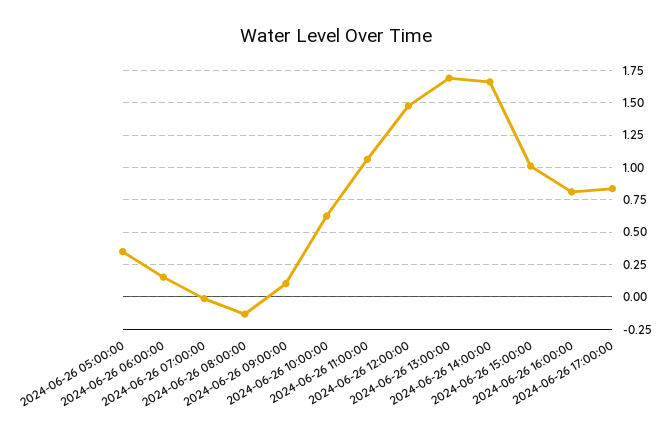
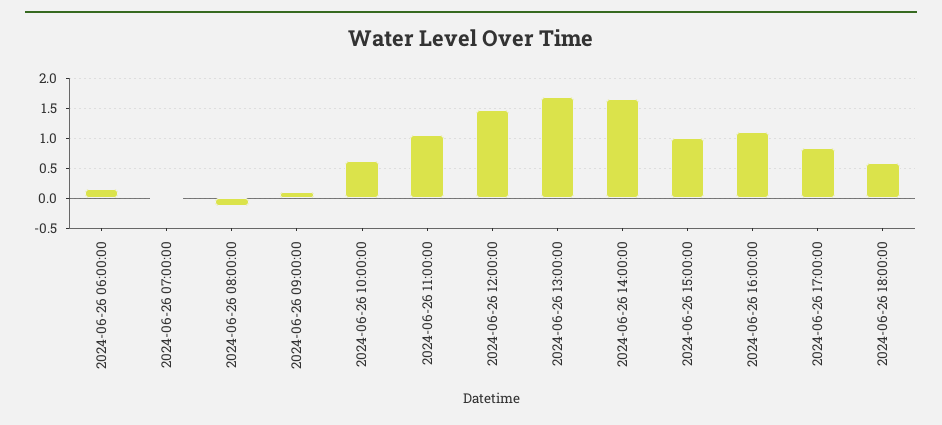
2024-06-26 05:00:00: 0.35 -> none
2024-06-26 16:00:00: 0.8 -> 1.1
2024-06-26 18:00:00: none -> 0.6

